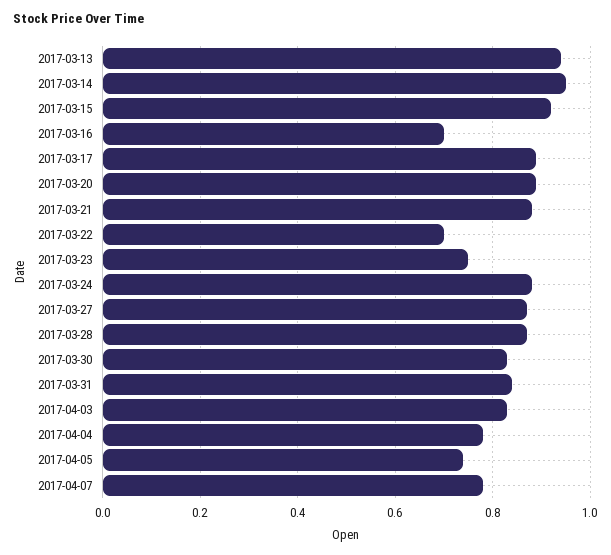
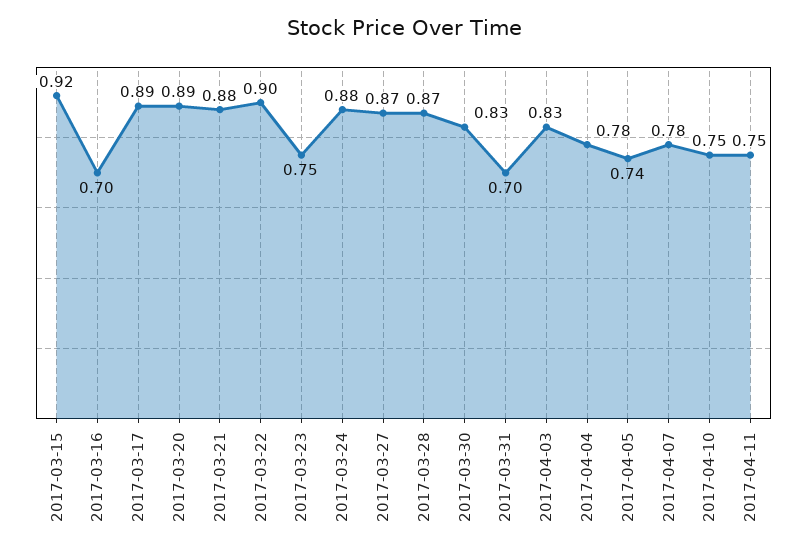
2017-03-13: 0.95 -> none
2017-03-14: 0.95 -> none
2017-03-22: 0.7 -> 0.9
2017-03-31: 0.85 -> 0.7
2017-04-10: none -> 0.75
2017-04-11: none -> 0.75

